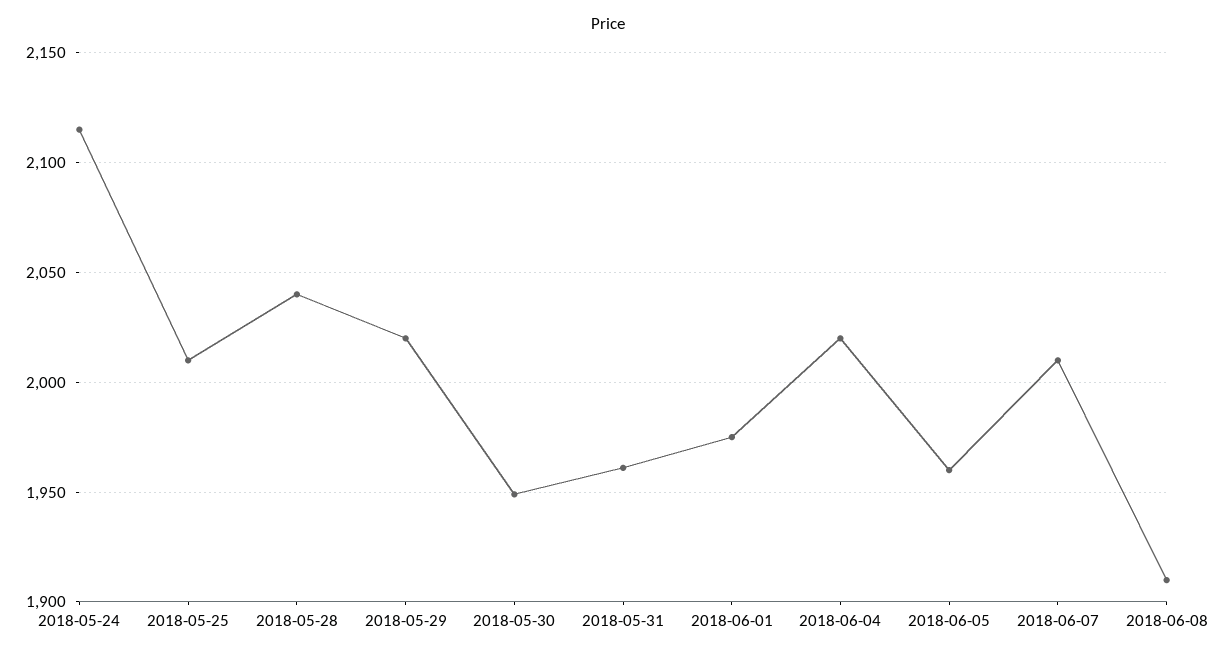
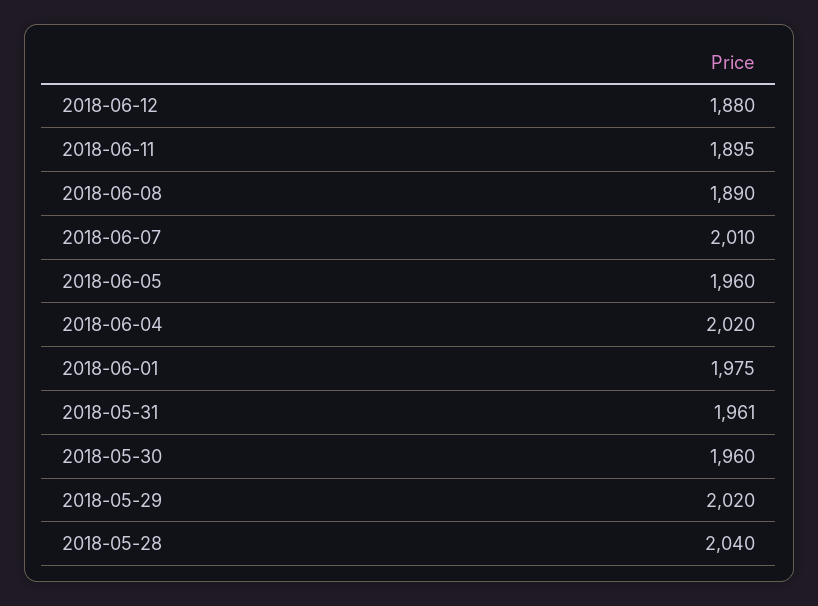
2018-05-24: 2115 -> none
2018-05-25: 2010 -> none
2018-05-30: 1950 -> 1960
2018-06-08: 1910 -> 1890
2018-06-12: none -> 1880
2018-06-11: none -> 1895

